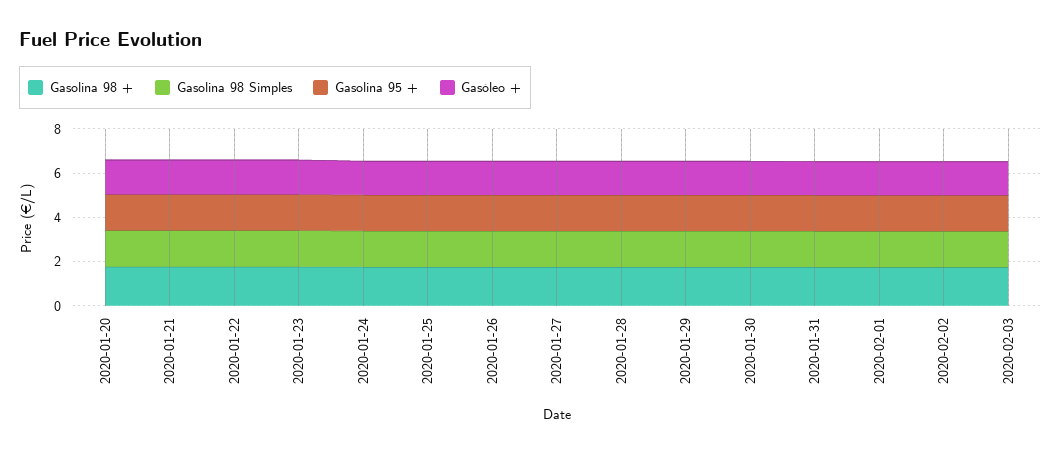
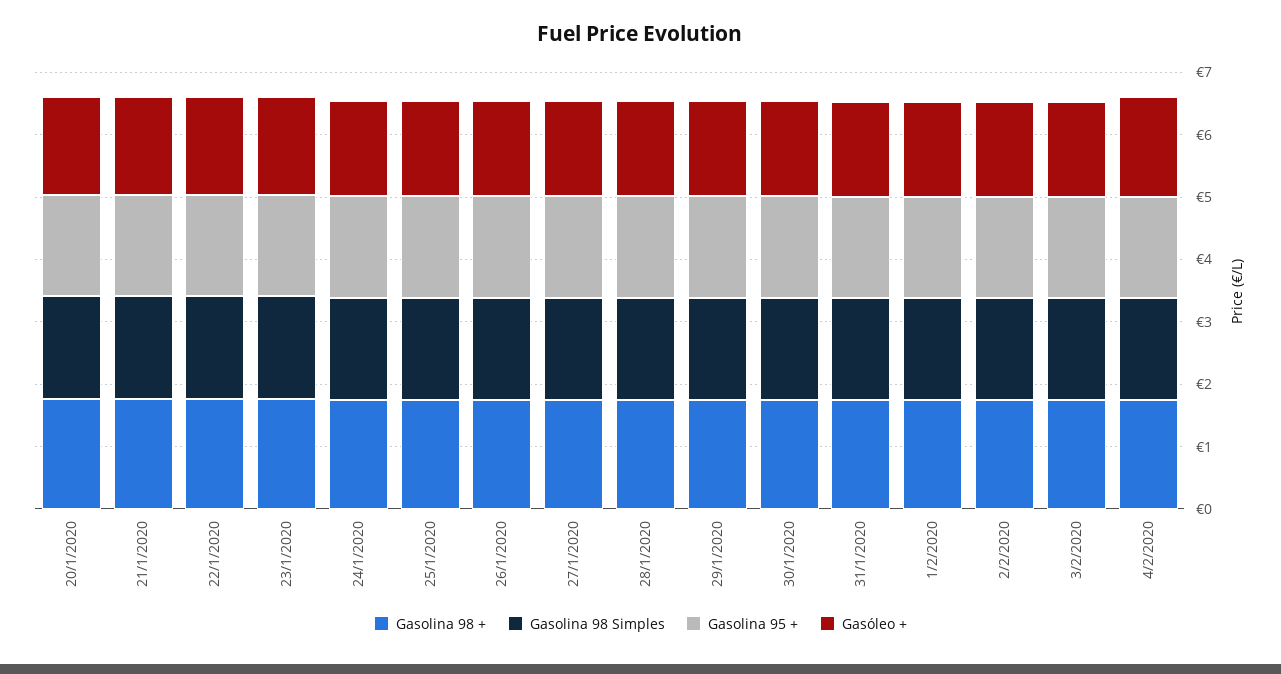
Gasolina 98 +, 4/2/2020: none -> 1.8
Gasolina 98 Simples, 4/2/2020: none -> 1.6
Gasolina 95 +, 4/2/2020: none -> 1.6
Gasóleo +, 4/2/2020: none -> 1.6

